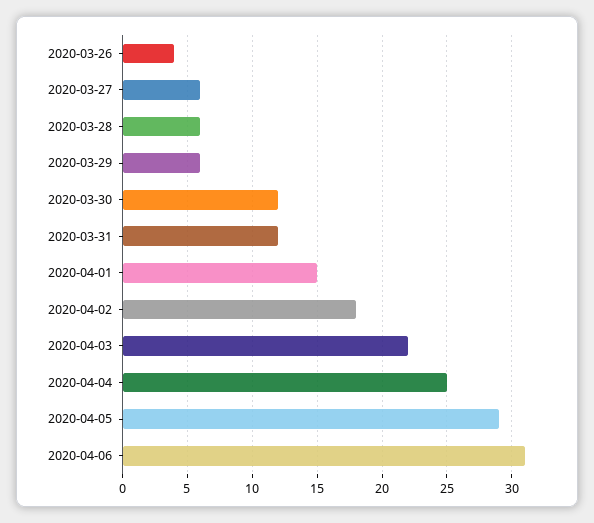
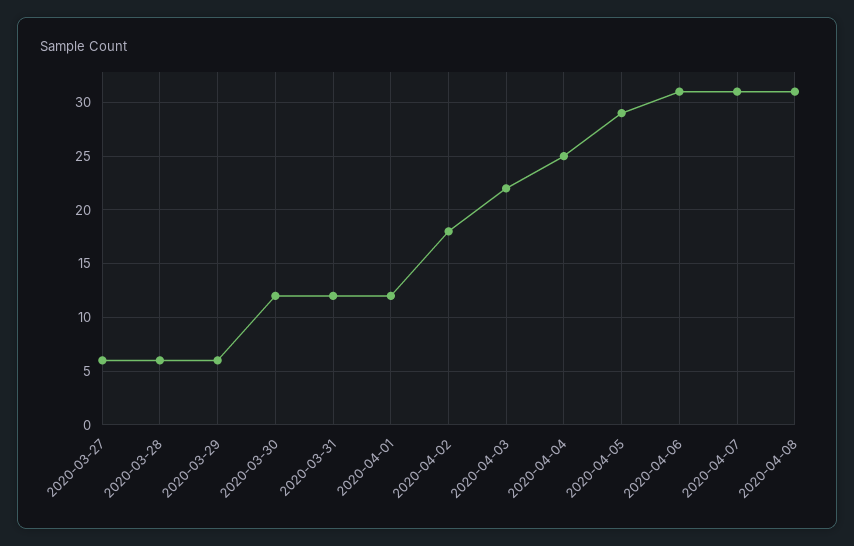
2020-03-26: 4 -> none
2020-04-01: 15 -> 12
2020-04-07: none -> 31
2020-04-08: none -> 31

